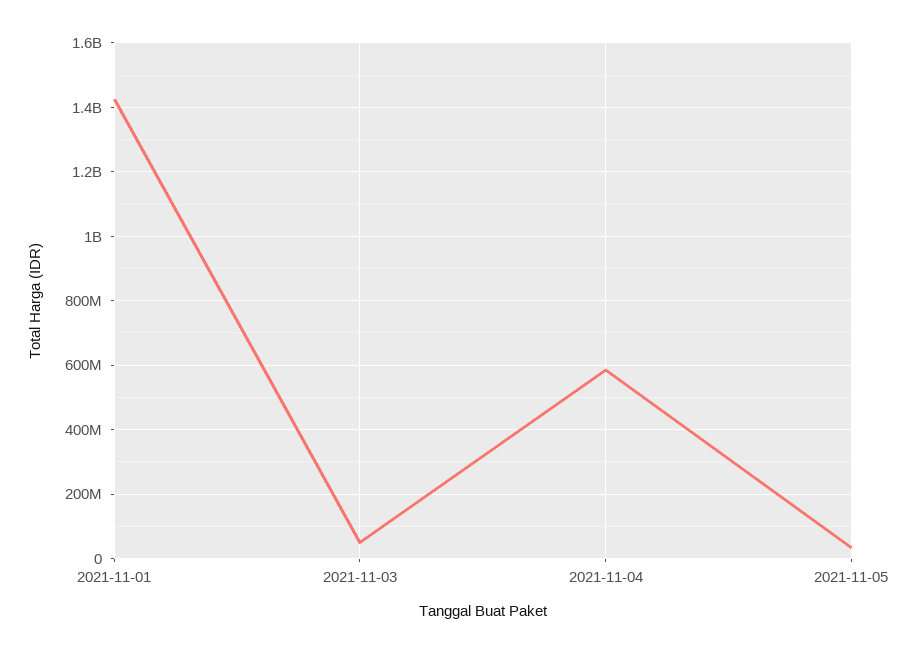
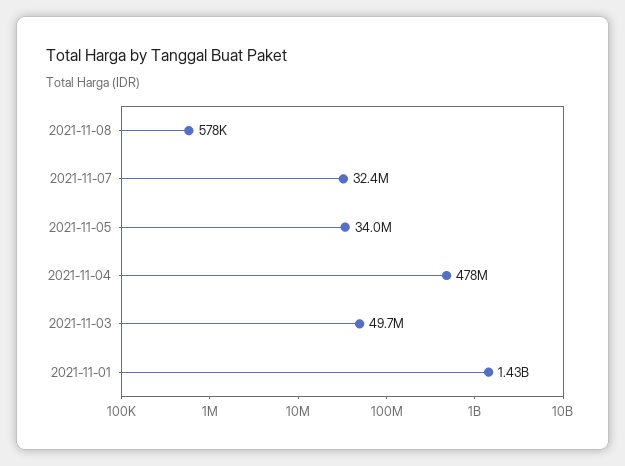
2021-11-04: 580000000 -> 478000000
2021-11-08: none -> 578000
2021-11-07: none -> 32400000

